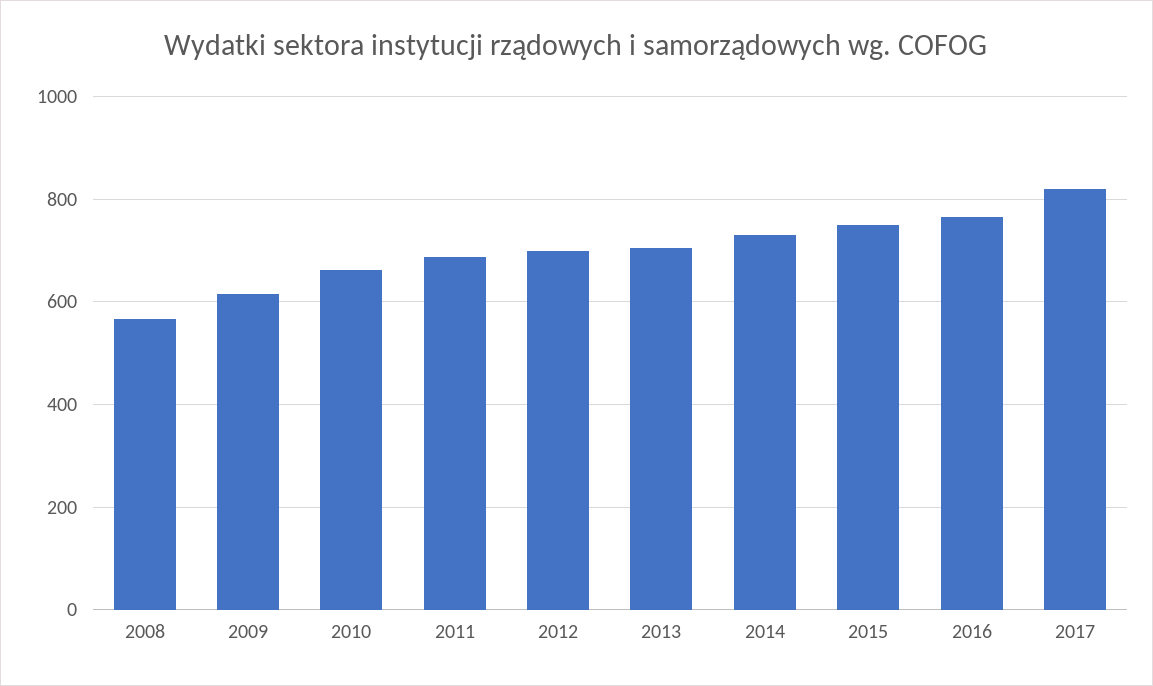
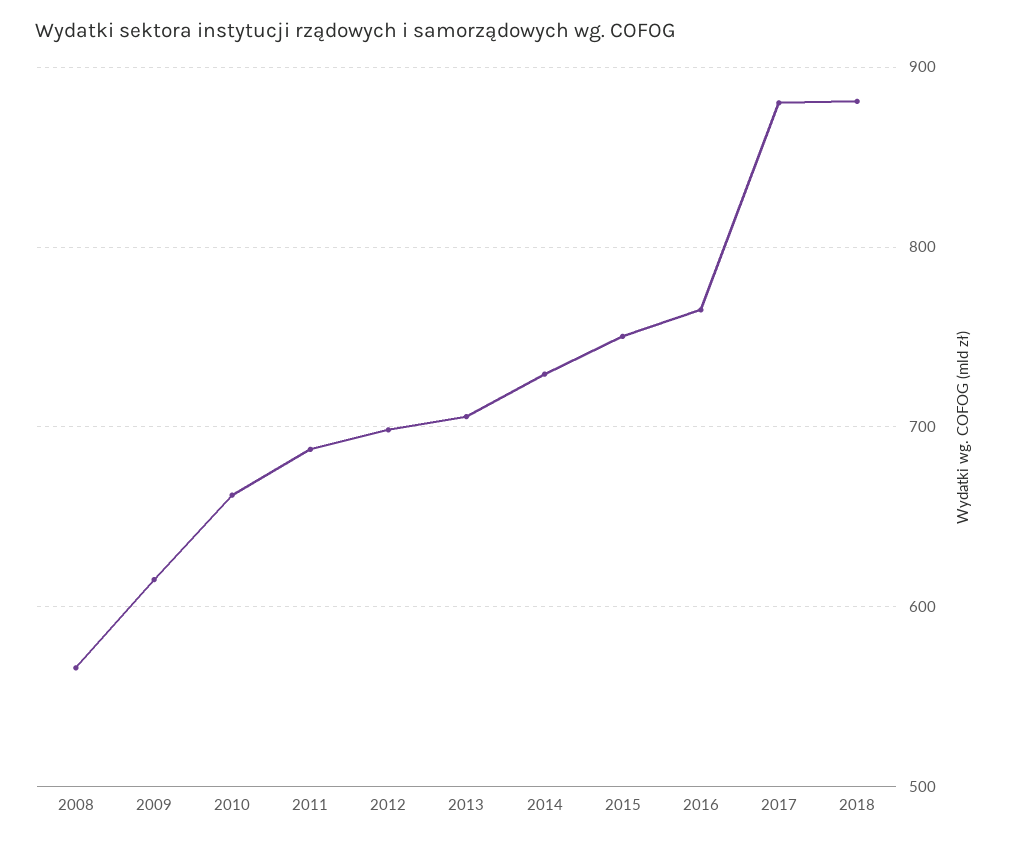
2017: 820 -> 880
2018: none -> 880

